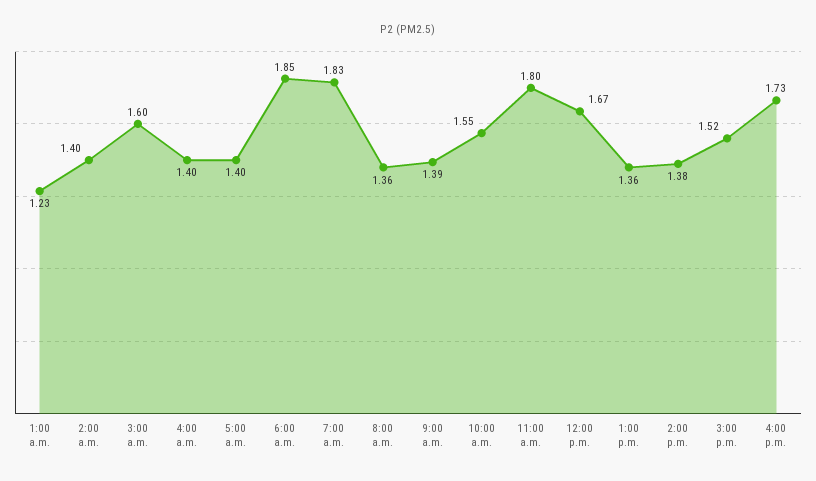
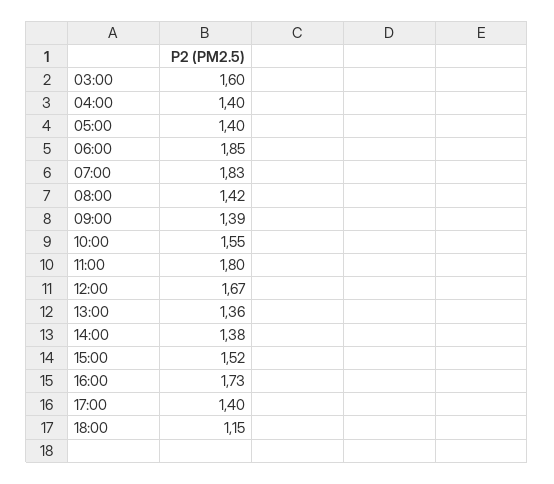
1:00 a.m.: 1.23 -> none
2:00 a.m.: 1.4 -> none
8:00 a.m.: 1.36 -> 1.42
17:00: none -> 1.4
18:00: none -> 1.15

